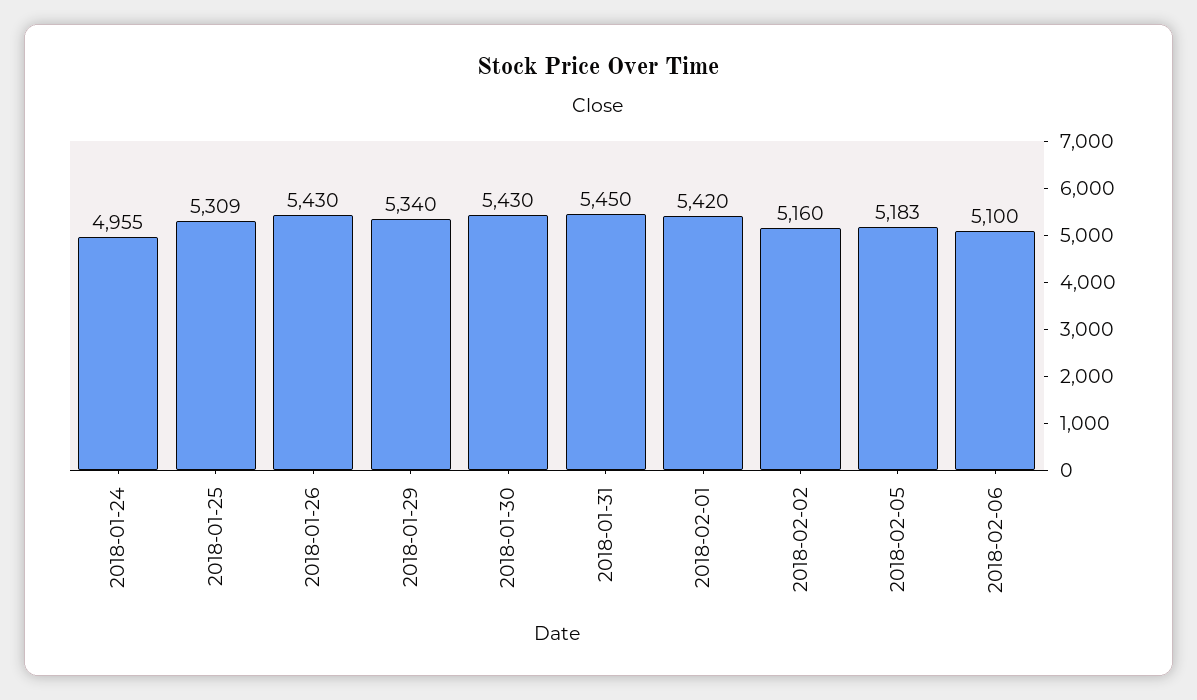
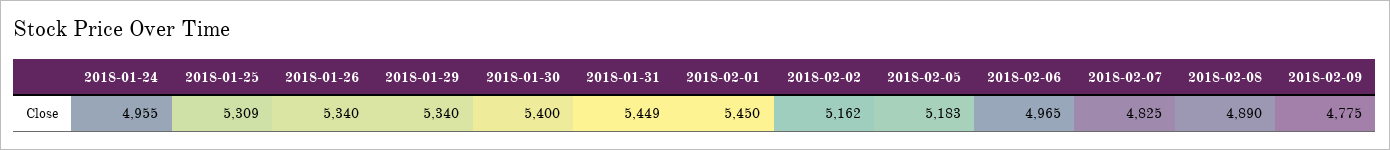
2018-01-26: 5430 -> 5340
2018-01-30: 5430 -> 5400
2018-01-31: 5450 -> 5449
2018-02-01: 5420 -> 5450
2018-02-02: 5160 -> 5162
2018-02-06: 5100 -> 4965
2018-02-07: none -> 4825
2018-02-08: none -> 4890
2018-02-09: none -> 4775

